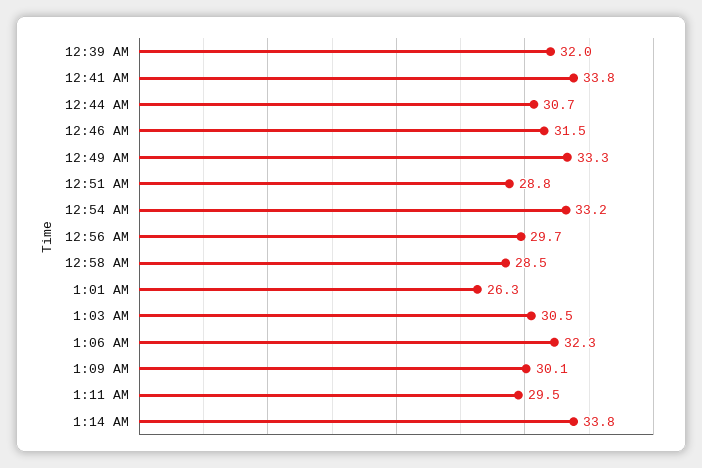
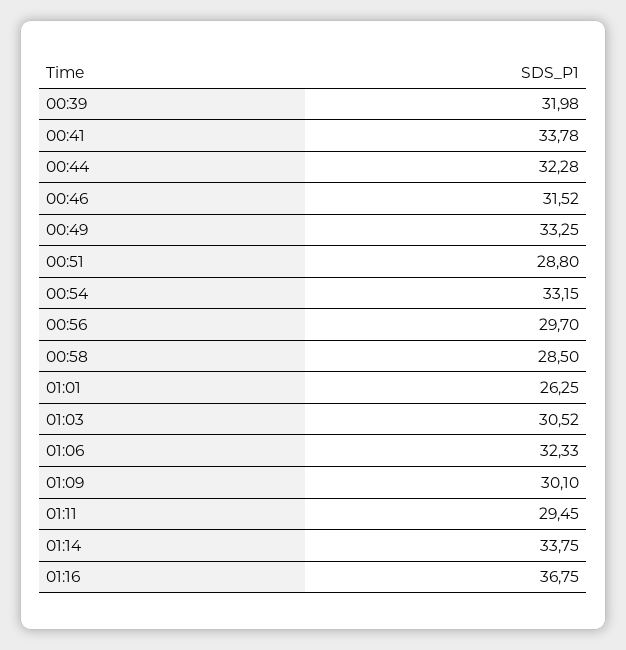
12:44 AM: 30.7 -> 32.28
01:16: none -> 36.75

